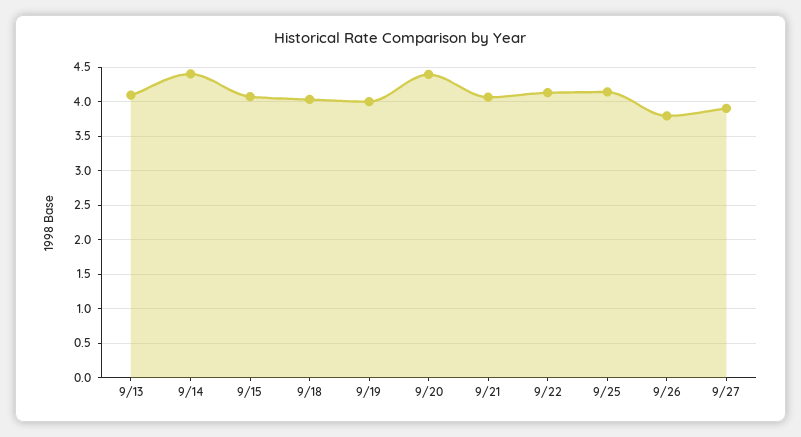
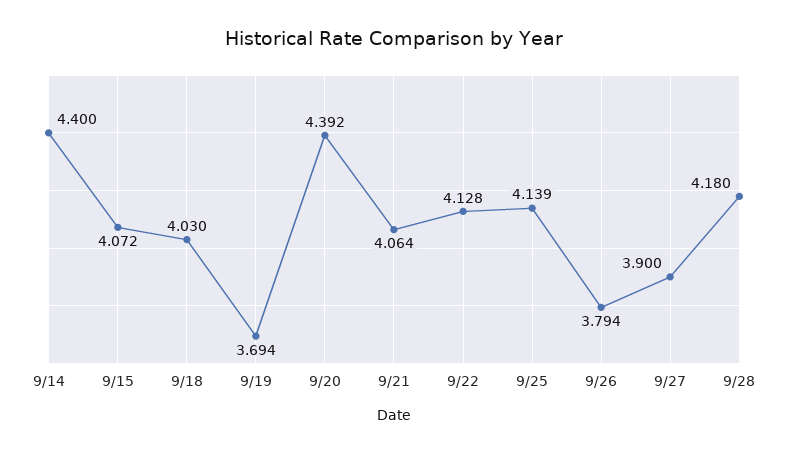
9/13: 4.1 -> none
9/19: 4 -> 3.694
9/28: none -> 4.18

